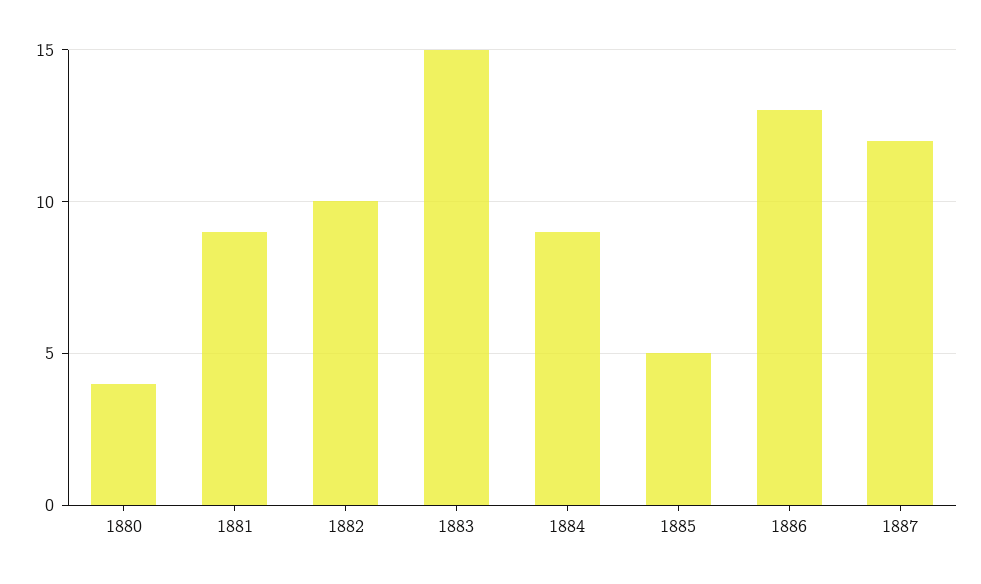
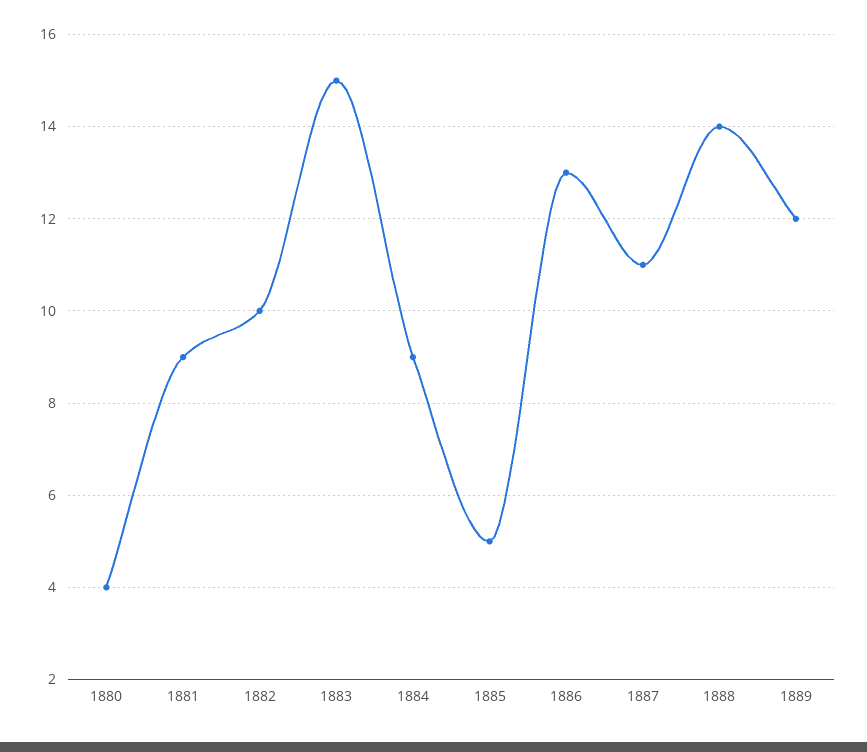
1887: 12 -> 11
1888: none -> 14
1889: none -> 12

